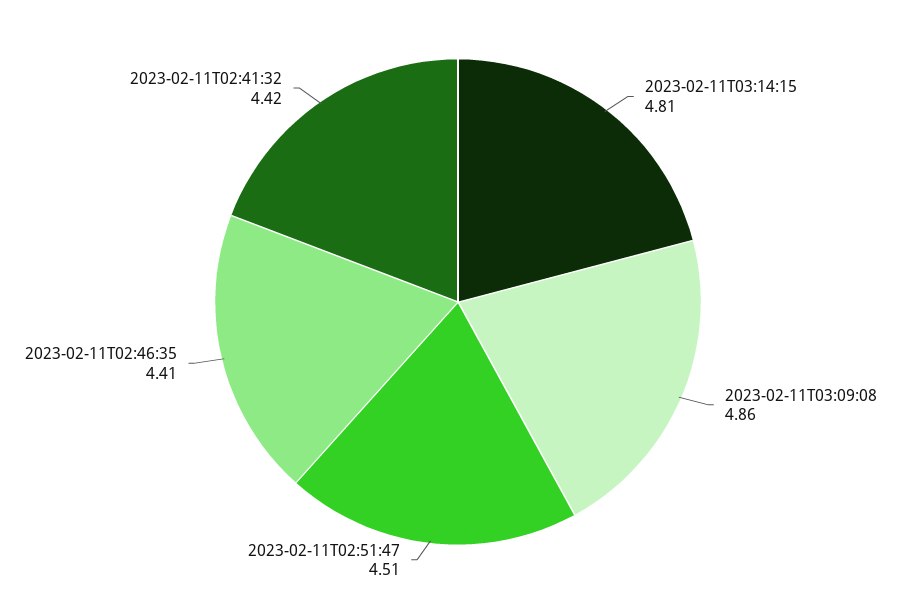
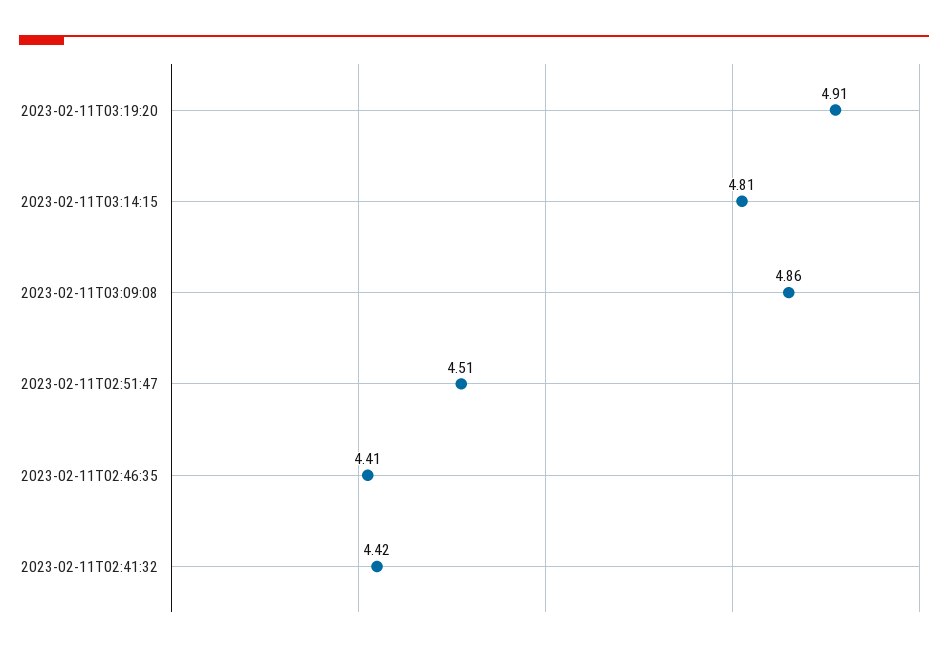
2023-02-11T03:19:20: none -> 4.91

